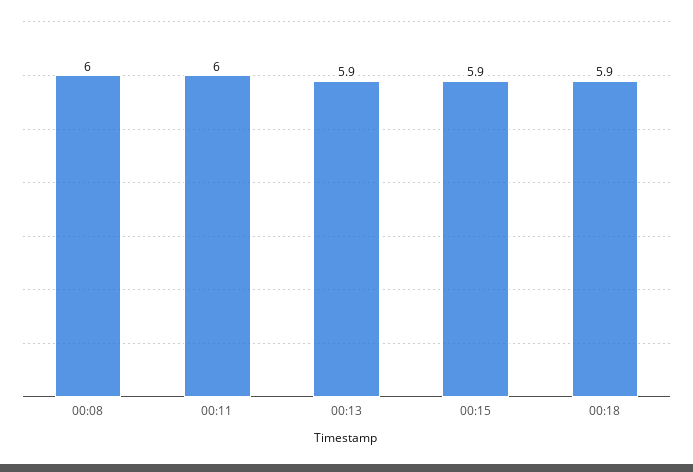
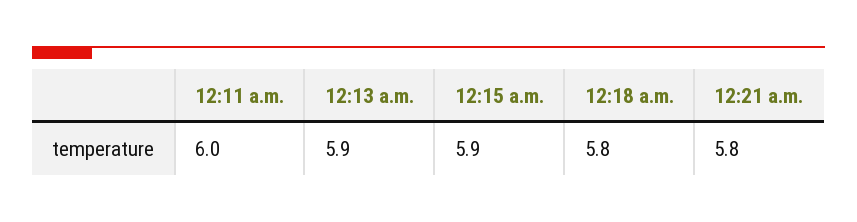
00:08: 6 -> none
00:18: 5.9 -> 5.8
12:21 a.m.: none -> 5.8

